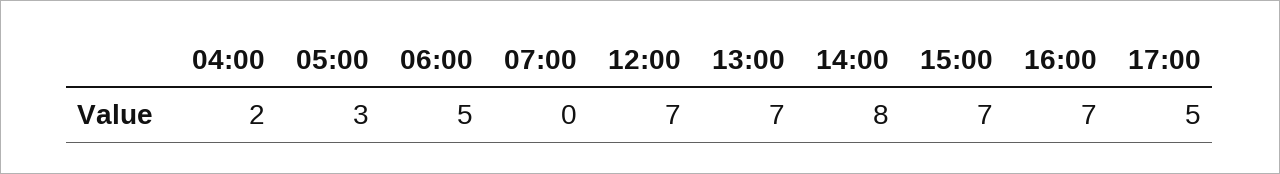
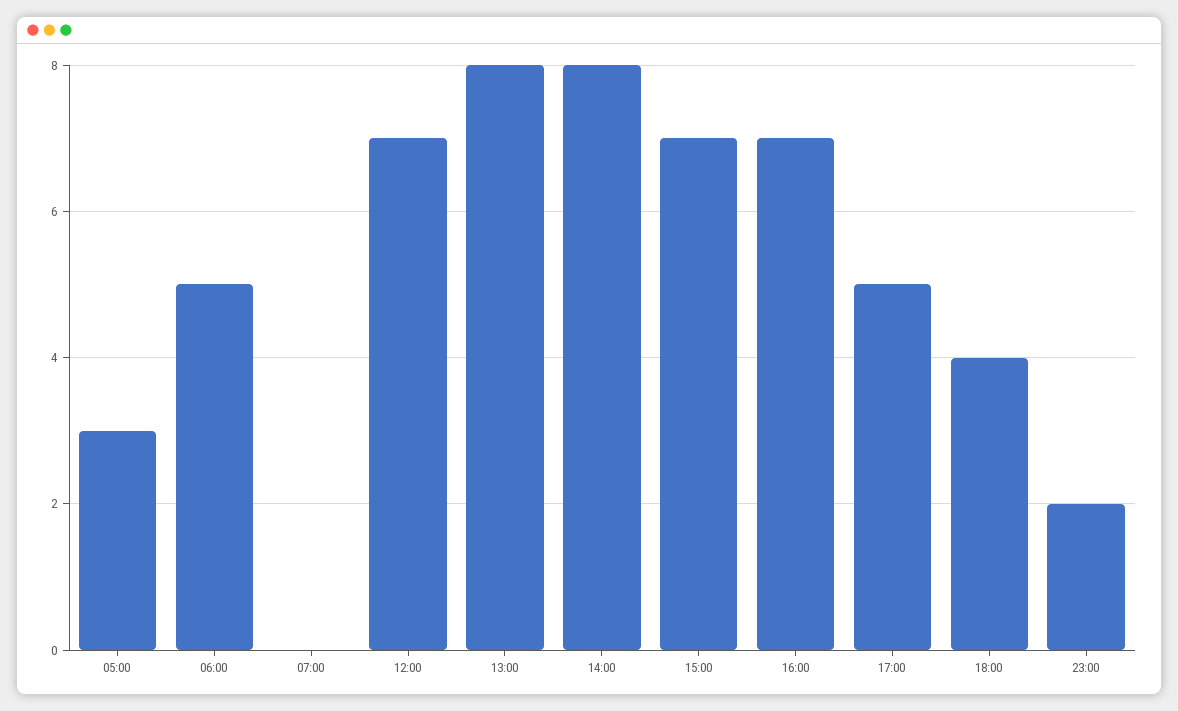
04:00: 2 -> none
13:00: 7 -> 8
18:00: none -> 4
23:00: none -> 2

